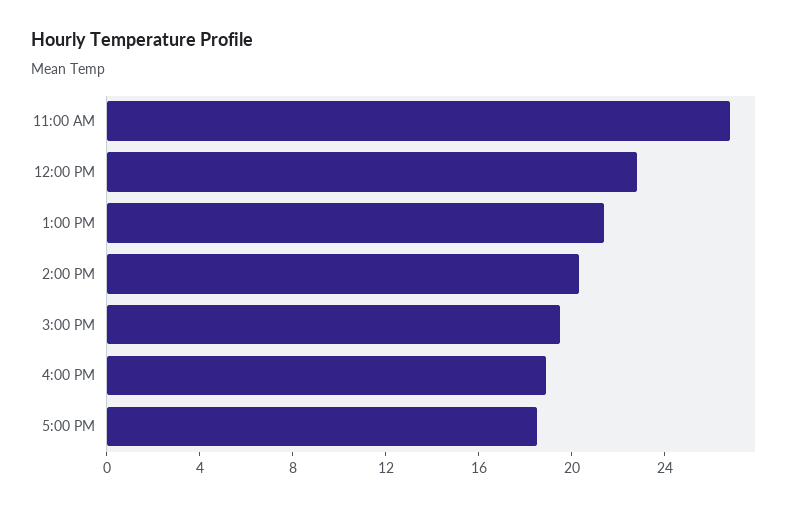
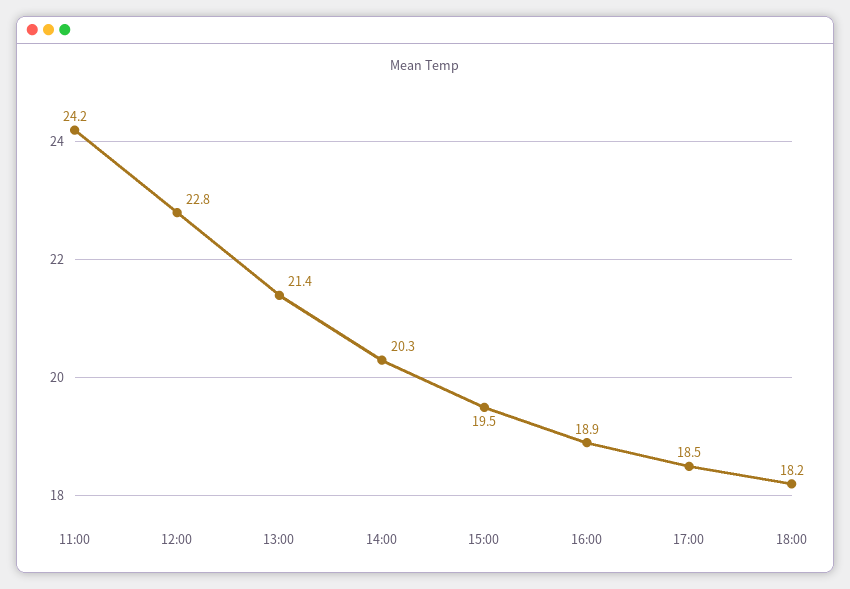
11:00 AM: 27 -> 24.2
18:00: none -> 18.2

